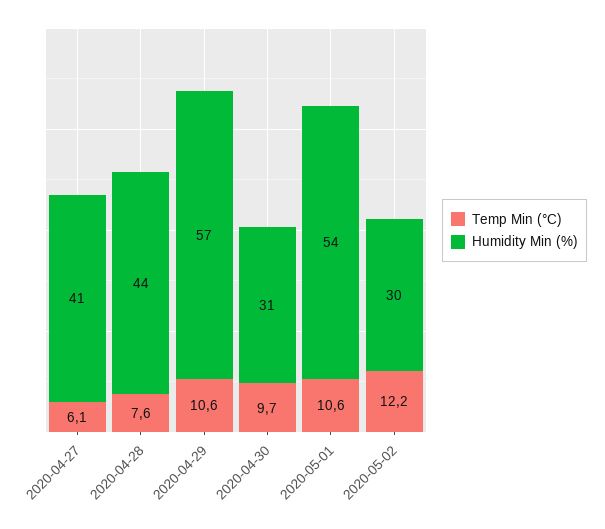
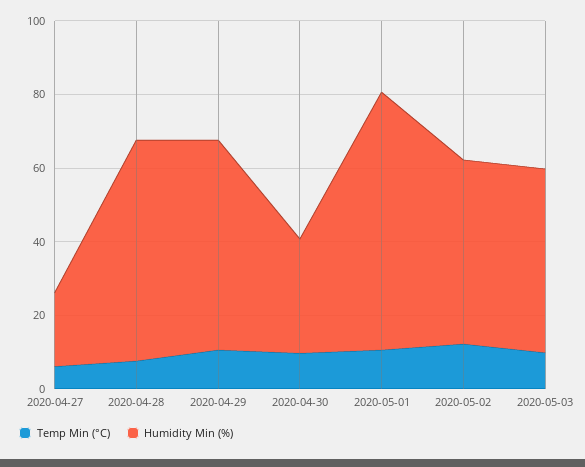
Humidity Min (%), 2020-04-27: 41 -> 20
Humidity Min (%), 2020-04-28: 44 -> 60
Humidity Min (%), 2020-05-01: 54 -> 70
Humidity Min (%), 2020-05-02: 30 -> 50
Temp Min (°C), 2020-05-03: none -> 10
Humidity Min (%), 2020-05-03: none -> 50

